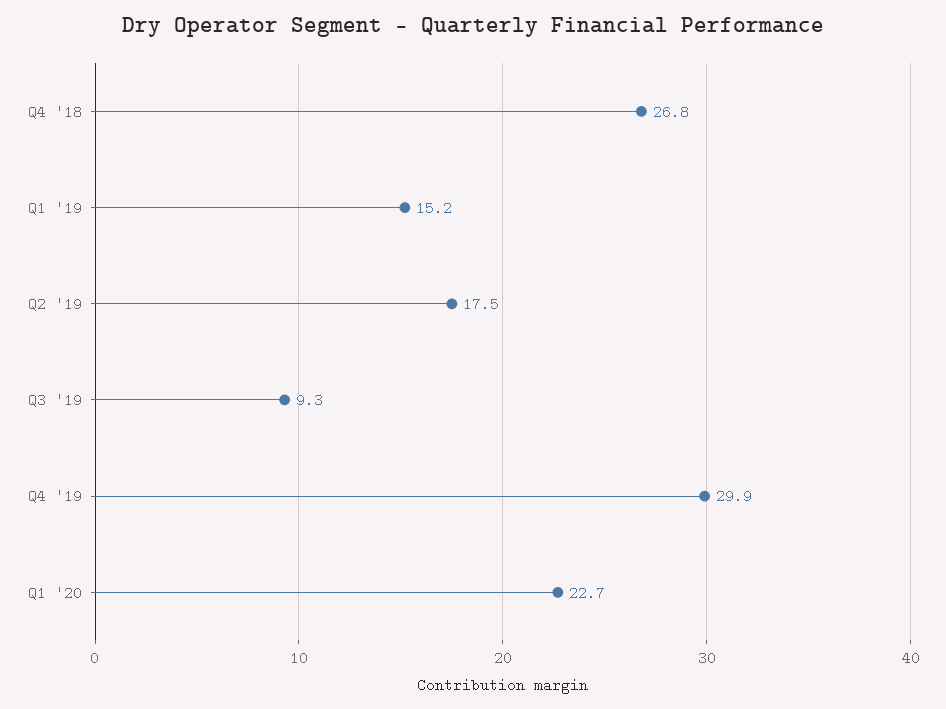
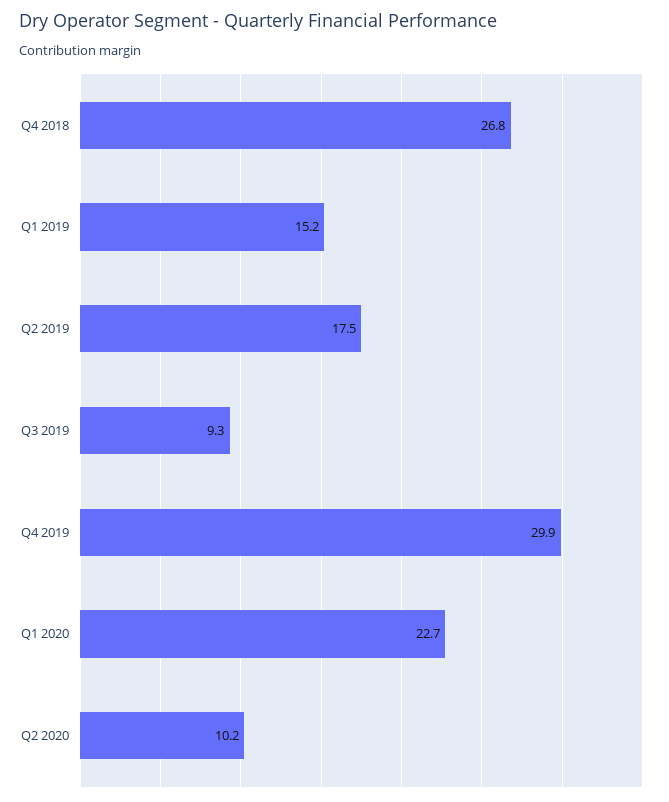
Q2 2020: none -> 10.2

